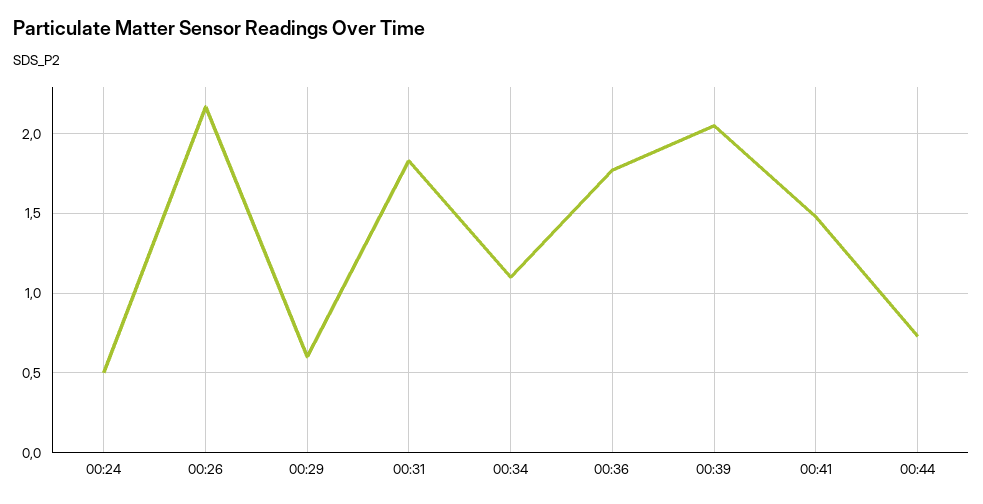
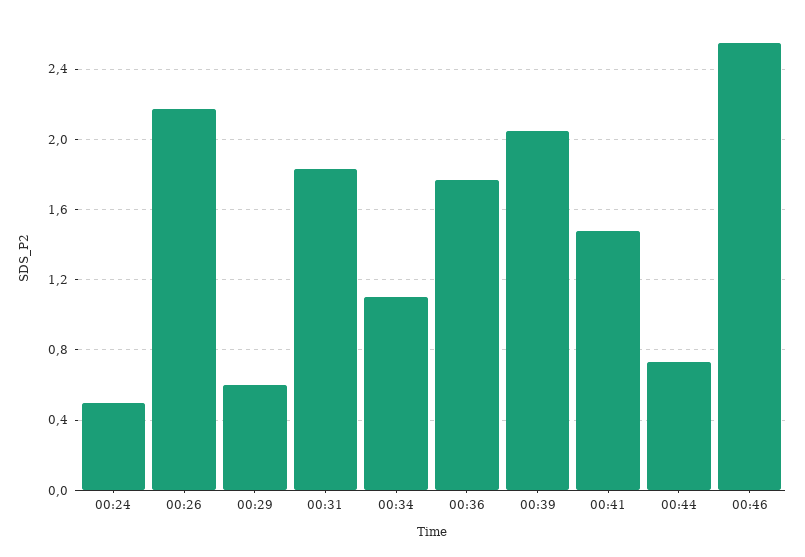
00:46: none -> 2.55

